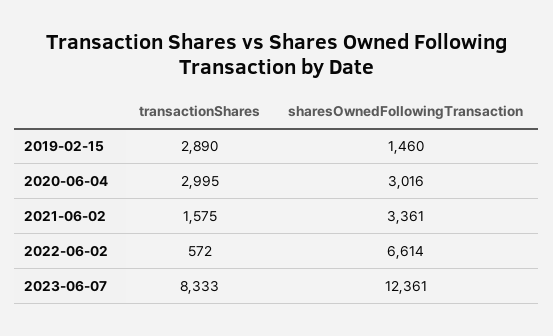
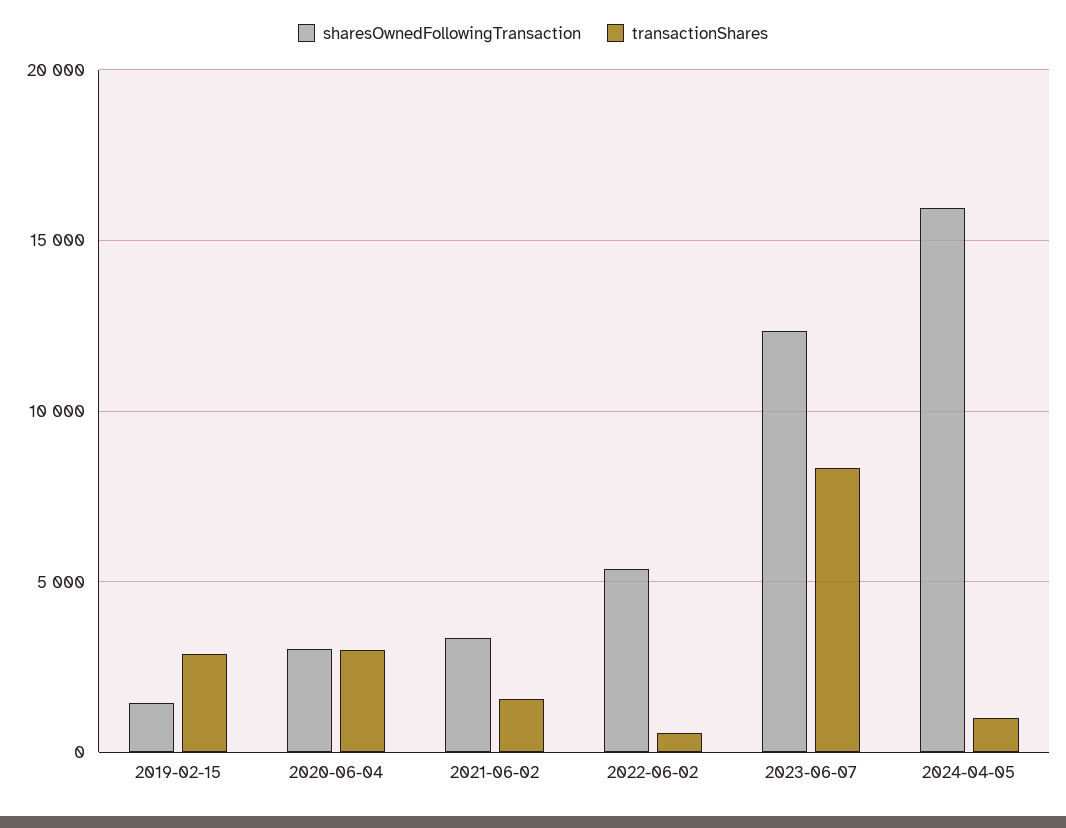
sharesOwnedFollowingTransaction, 2022-06-02: 6614 -> 5500
sharesOwnedFollowingTransaction, 2024-04-05: none -> 16000
transactionShares, 2024-04-05: none -> 1000

